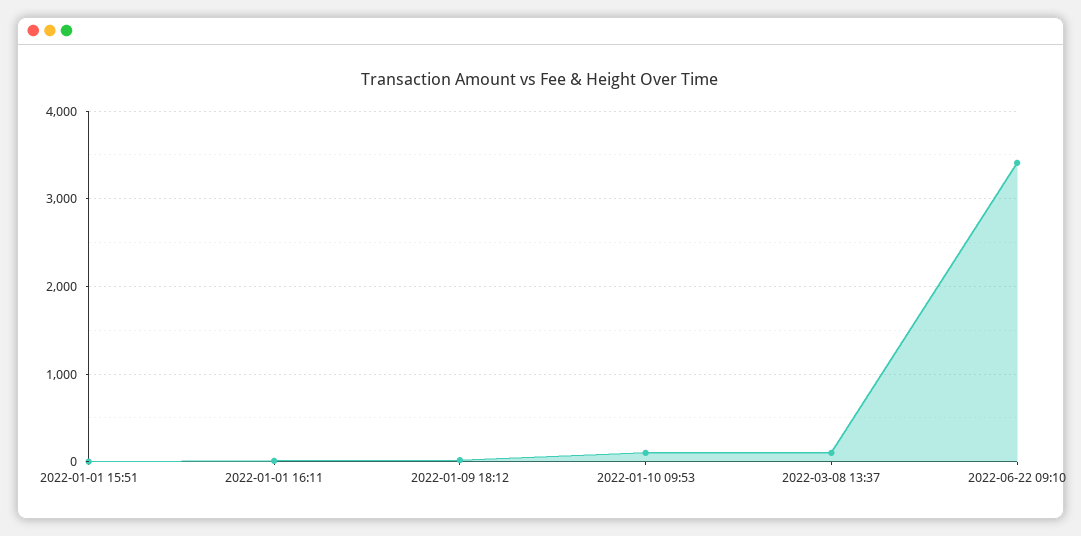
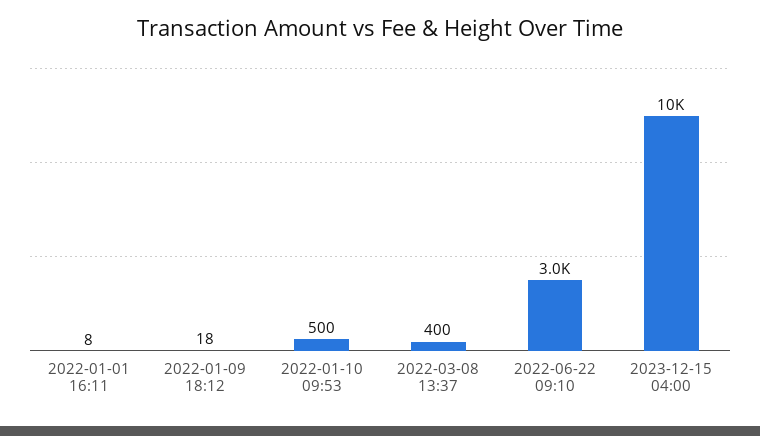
2022-01-01 15:51: 0 -> none
2022-01-10 09:53: 100 -> 500
2022-03-08 13:37: 100 -> 400
2022-06-22 09:10: 3400 -> 3000
2023-12-15 04:00: none -> 10000

